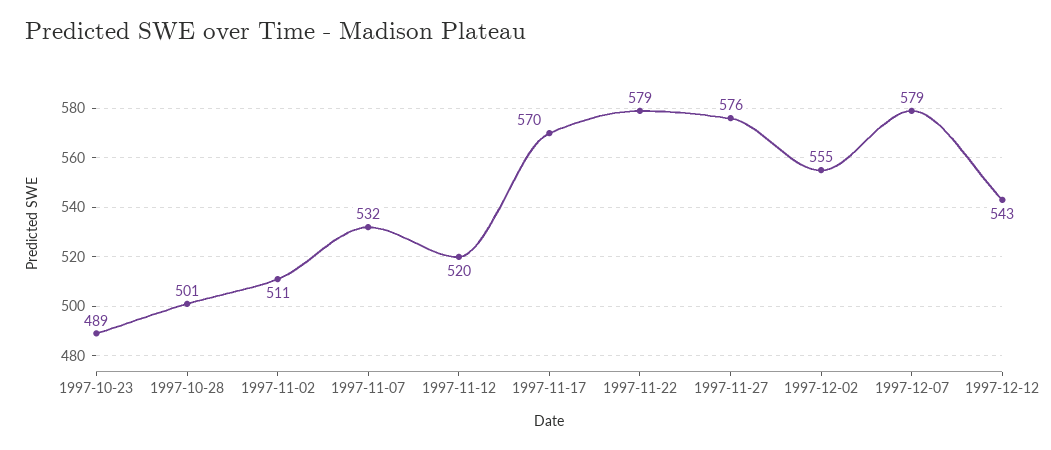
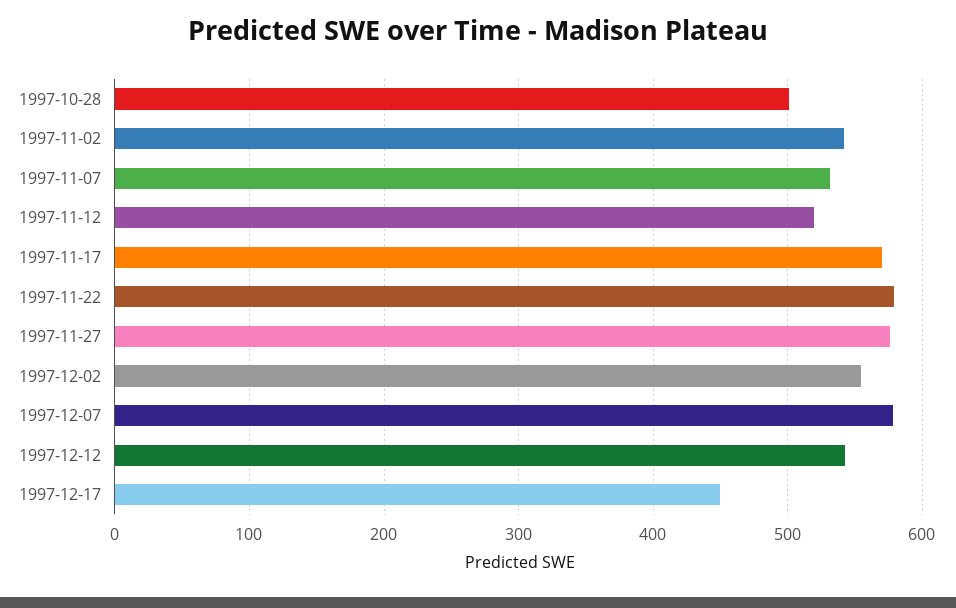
1997-10-23: 489 -> none
1997-11-02: 511 -> 540
1997-12-17: none -> 450

